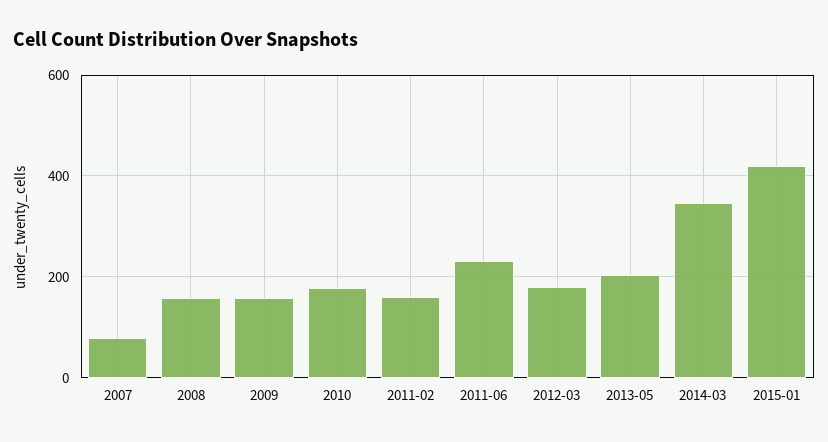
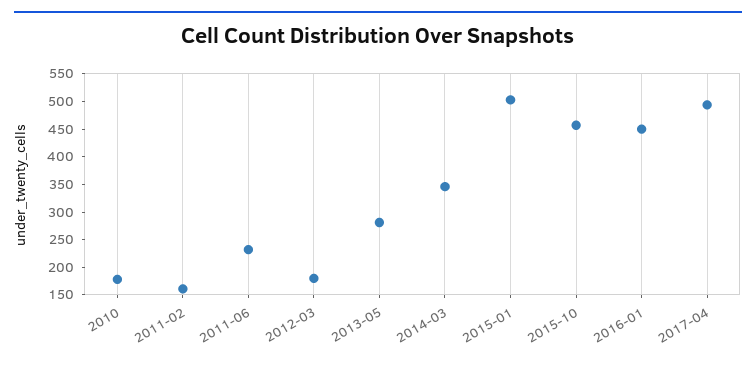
2007: 80 -> none
2008: 160 -> none
2009: 160 -> none
2013-05: 200 -> 275
2015-01: 420 -> 500
2015-10: none -> 450
2016-01: none -> 450
2017-04: none -> 500

